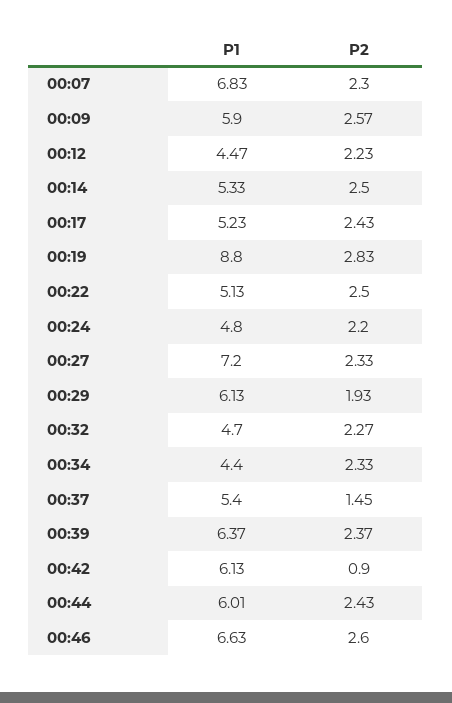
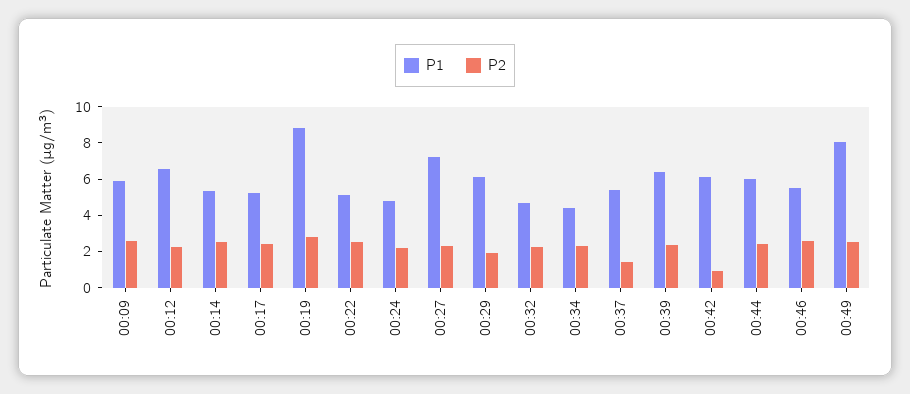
P1, 00:07: 6.83 -> none
P2, 00:07: 2.3 -> none
P1, 00:12: 4.47 -> 6.5
P1, 00:46: 6.63 -> 5.5
P1, 00:49: none -> 8
P2, 00:49: none -> 2.5

